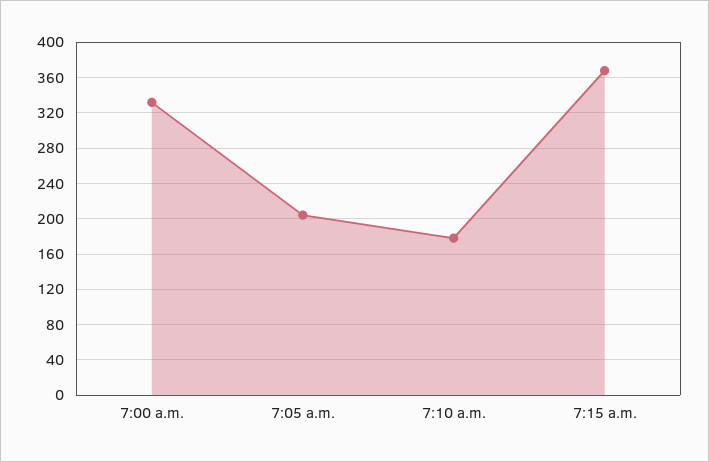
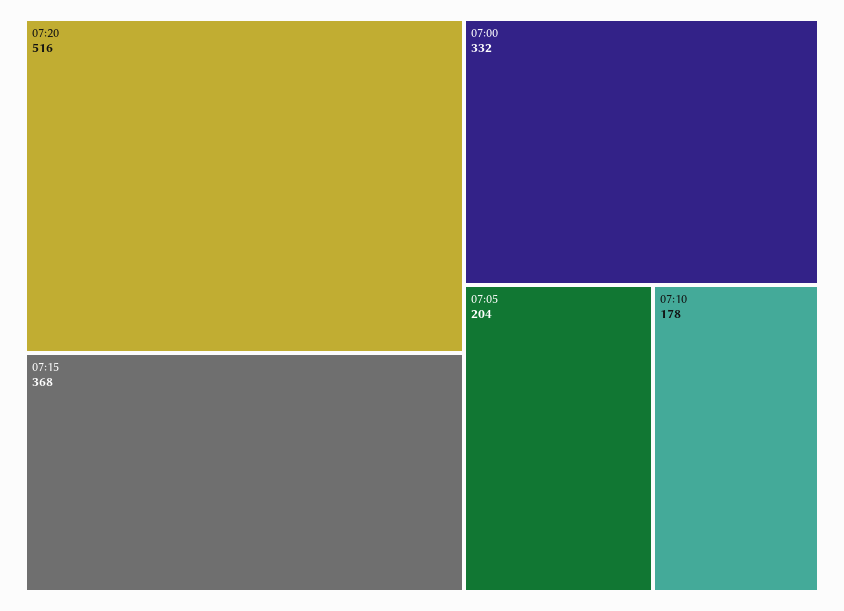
07:20: none -> 516

